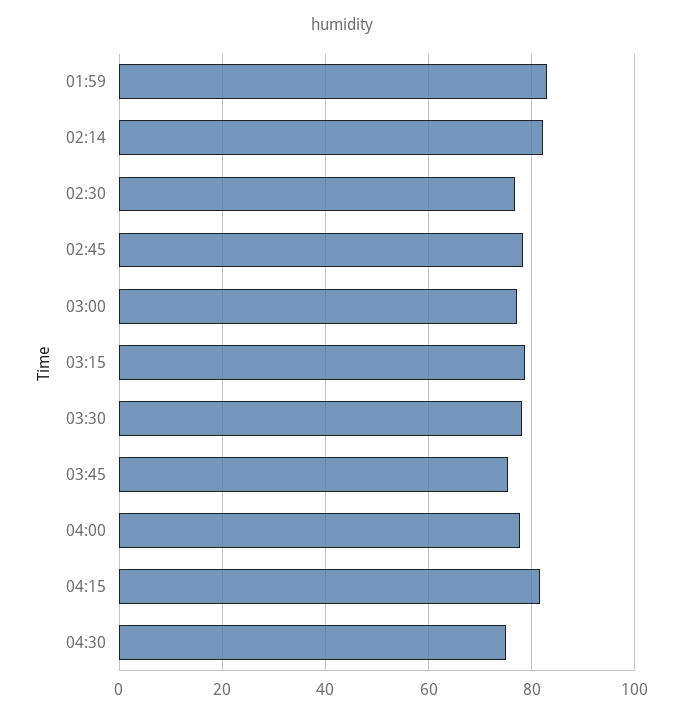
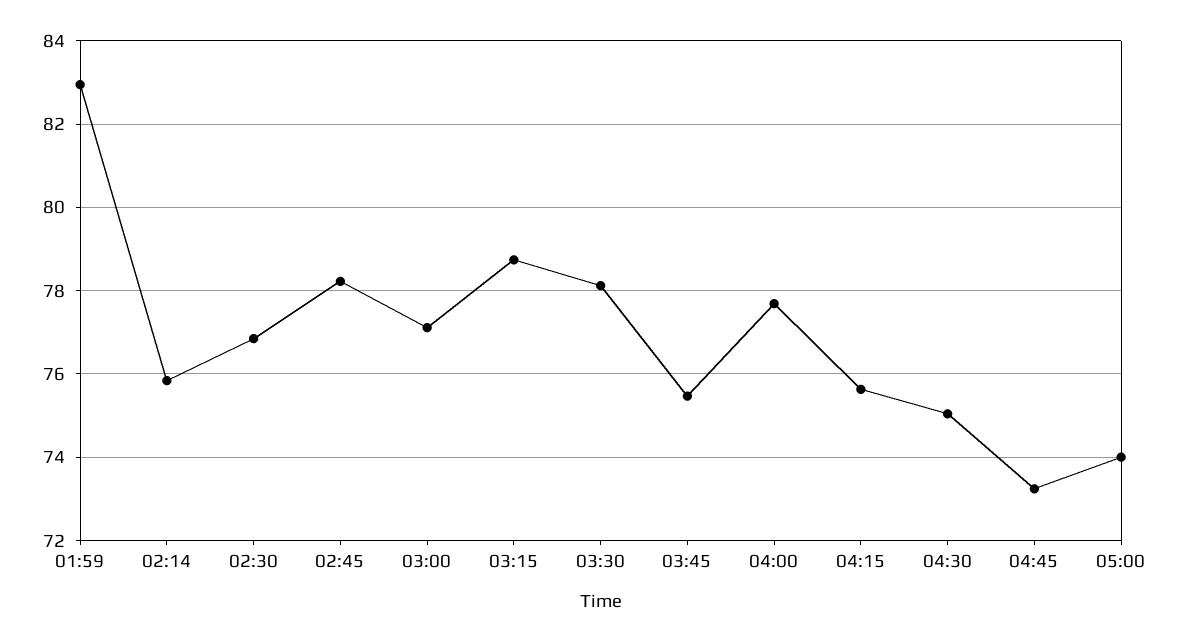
02:14: 82 -> 75.8
04:15: 82 -> 75.6
04:45: none -> 73.2
05:00: none -> 74

